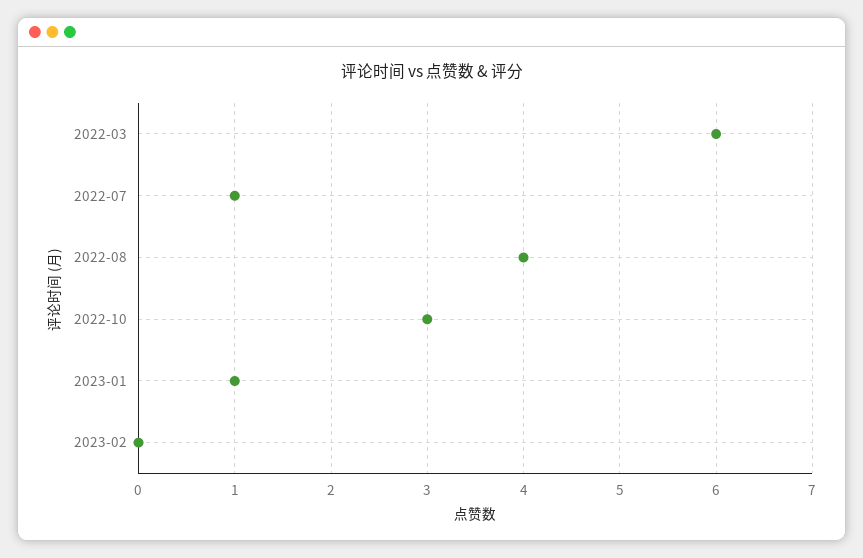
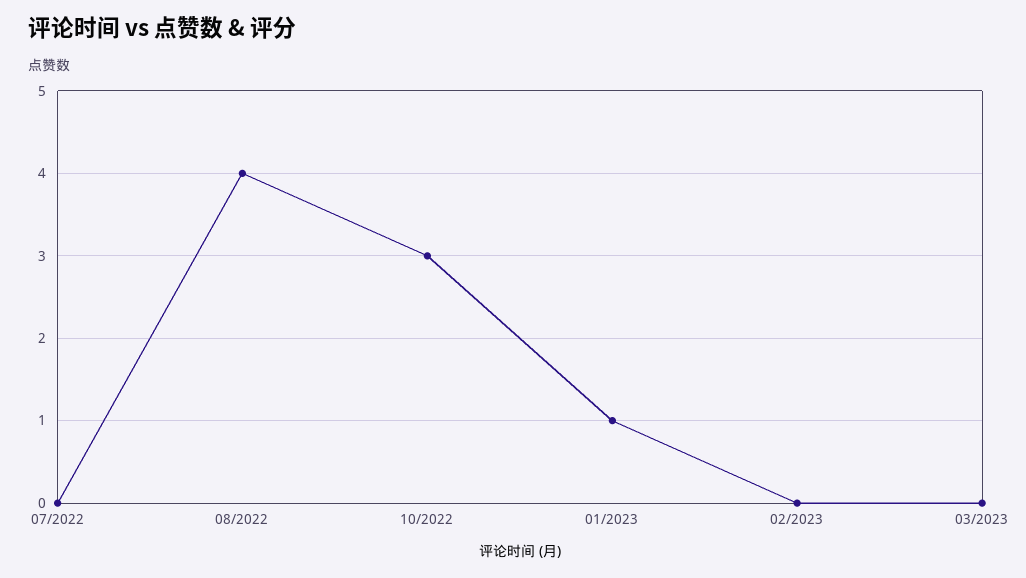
2022-03: 6 -> none
2022-07: 1 -> 0
03/2023: none -> 0

